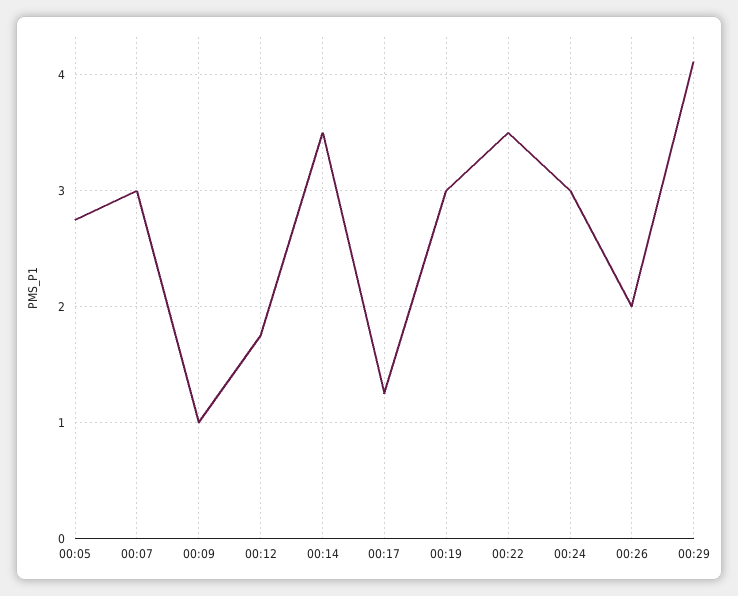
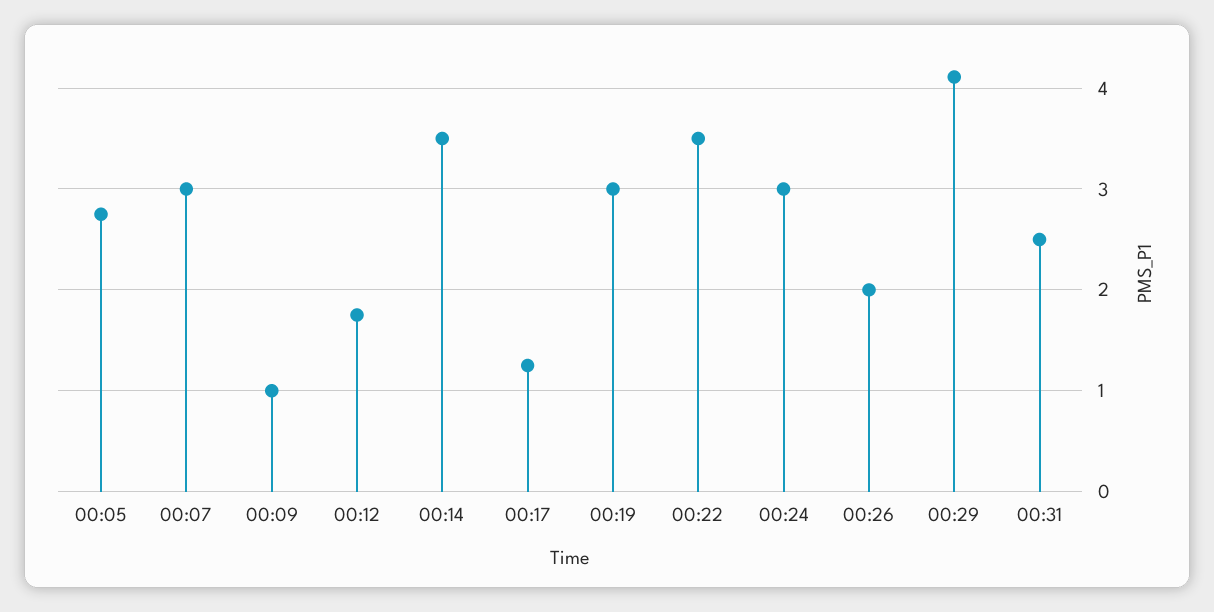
00:31: none -> 2.5

